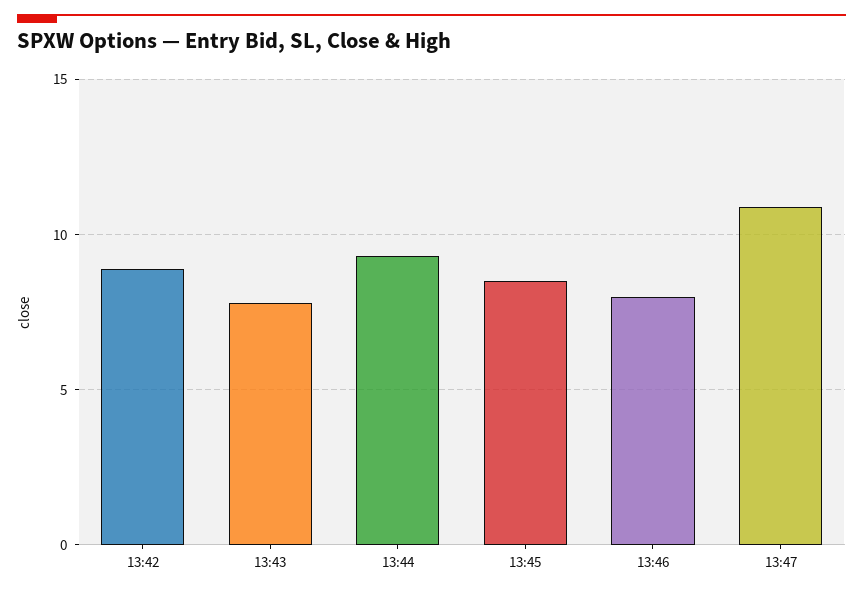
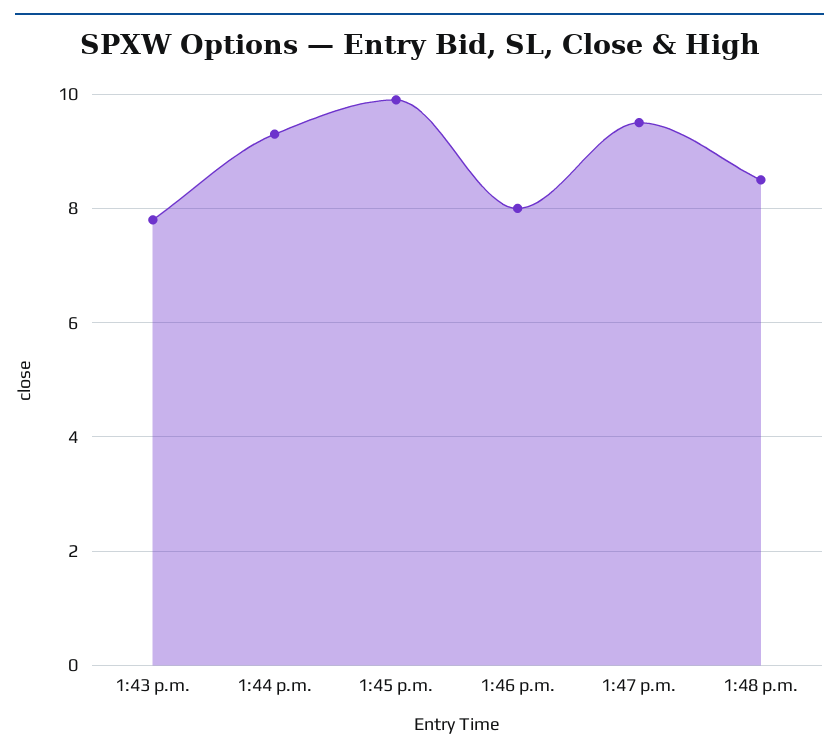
13:42: 9 -> none
13:45: 8.5 -> 10
13:47: 11 -> 9.5
1:48 p.m.: none -> 8.5

